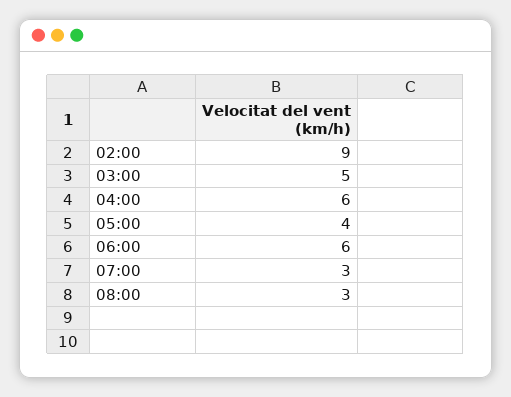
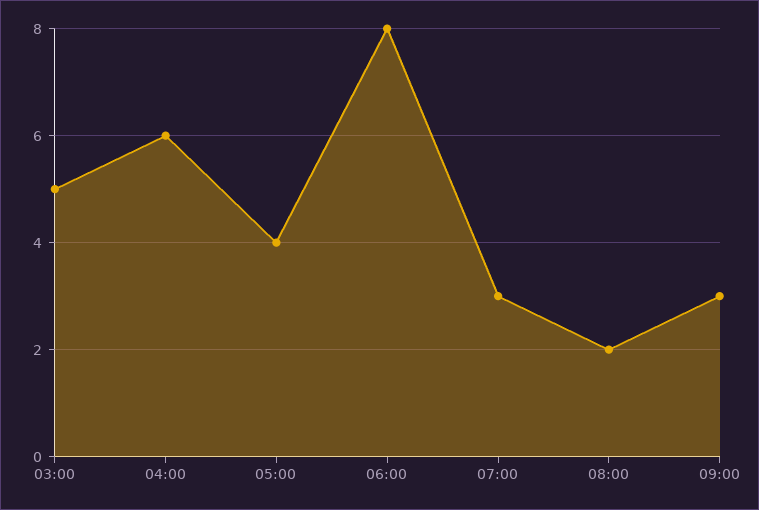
02:00: 9 -> none
06:00: 6 -> 8
08:00: 3 -> 2
09:00: none -> 3

